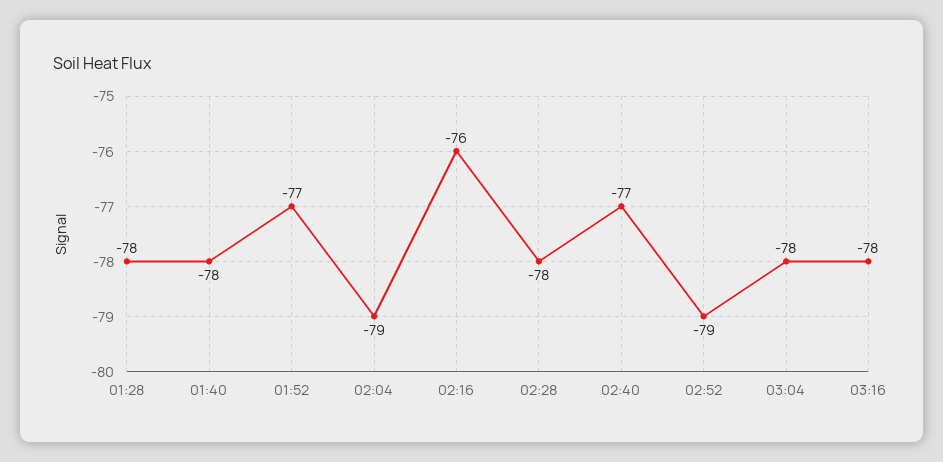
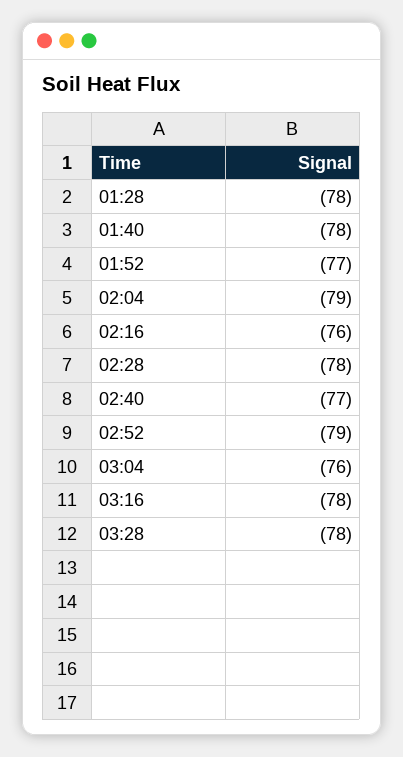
03:04: -78 -> -76
03:28: none -> -78

